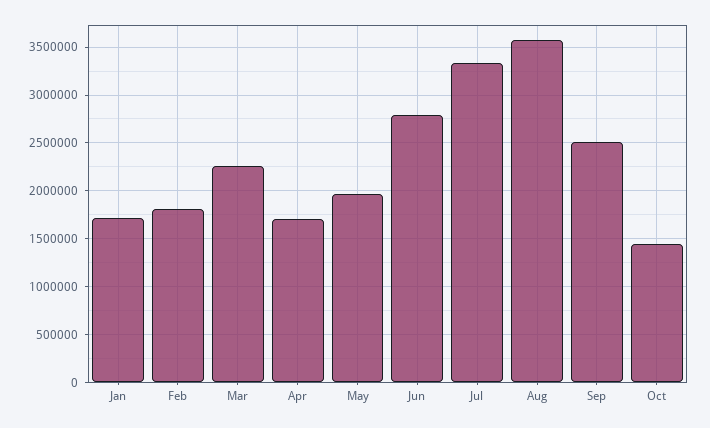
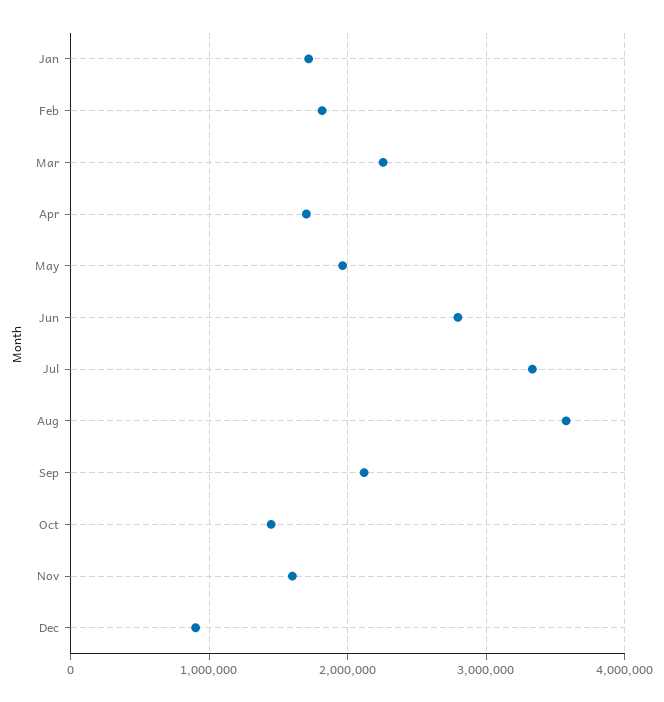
Sep: 2500000 -> 2100000
Nov: none -> 1600000
Dec: none -> 900000

